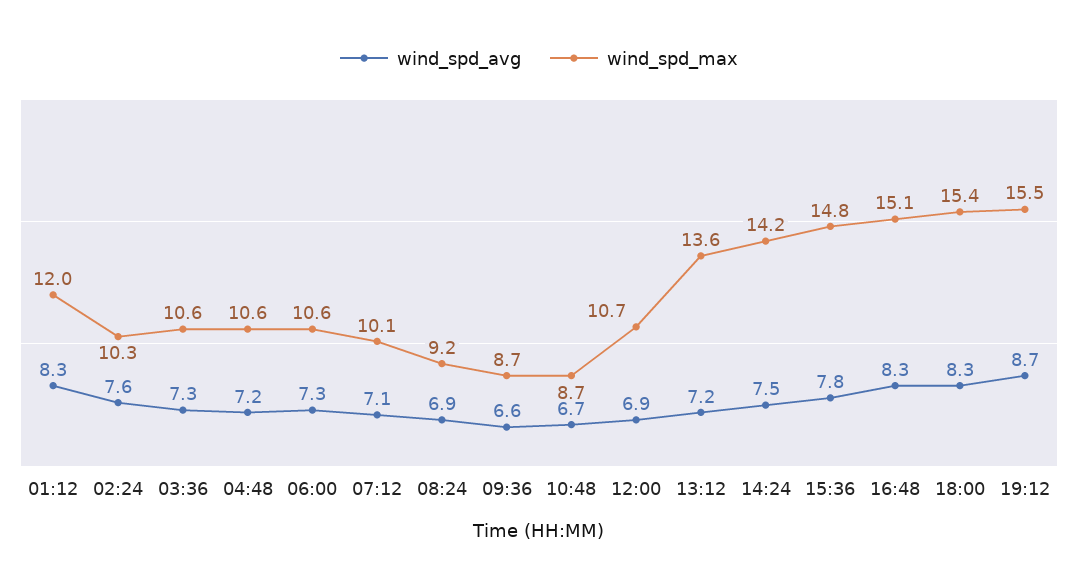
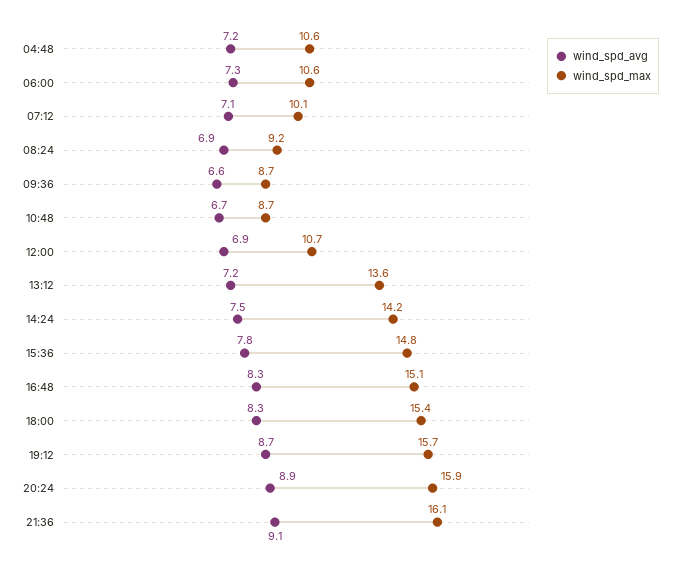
wind_spd_avg, 01:12: 8.3 -> none
wind_spd_max, 01:12: 12 -> none
wind_spd_avg, 02:24: 7.6 -> none
wind_spd_max, 02:24: 10.3 -> none
wind_spd_avg, 03:36: 7.3 -> none
wind_spd_max, 03:36: 10.6 -> none
wind_spd_max, 19:12: 15.5 -> 15.7
wind_spd_avg, 20:24: none -> 8.9
wind_spd_max, 20:24: none -> 15.9
wind_spd_avg, 21:36: none -> 9.1
wind_spd_max, 21:36: none -> 16.1

